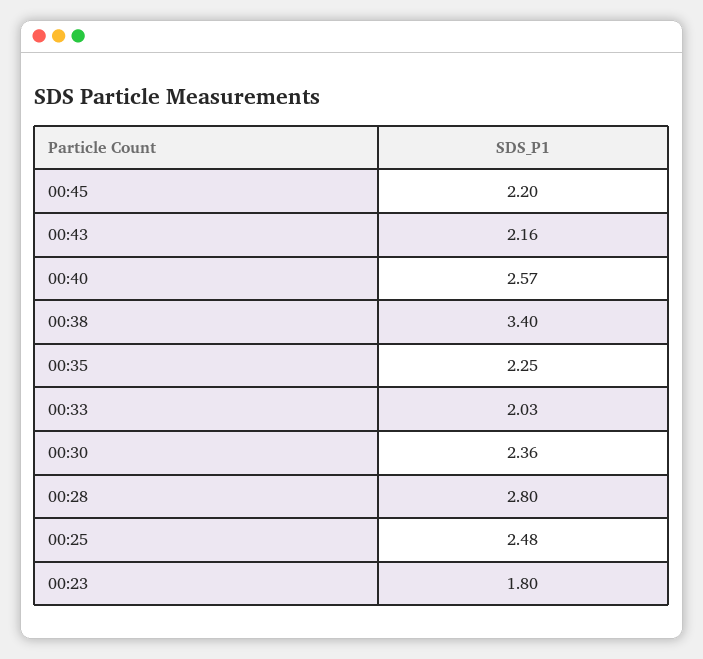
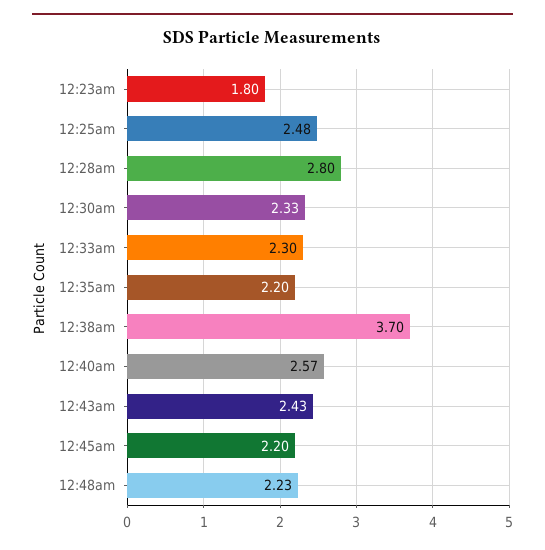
00:43: 2.16 -> 2.43
00:38: 3.4 -> 3.7
00:35: 2.25 -> 2.2
00:33: 2.03 -> 2.3
00:30: 2.36 -> 2.33
12:48am: none -> 2.23

